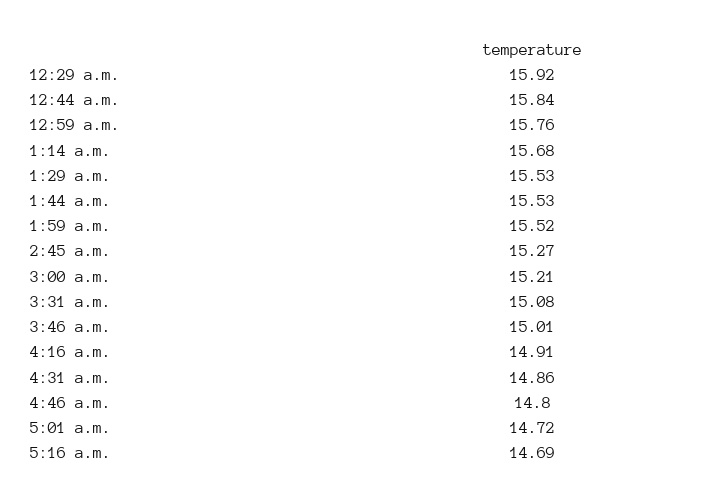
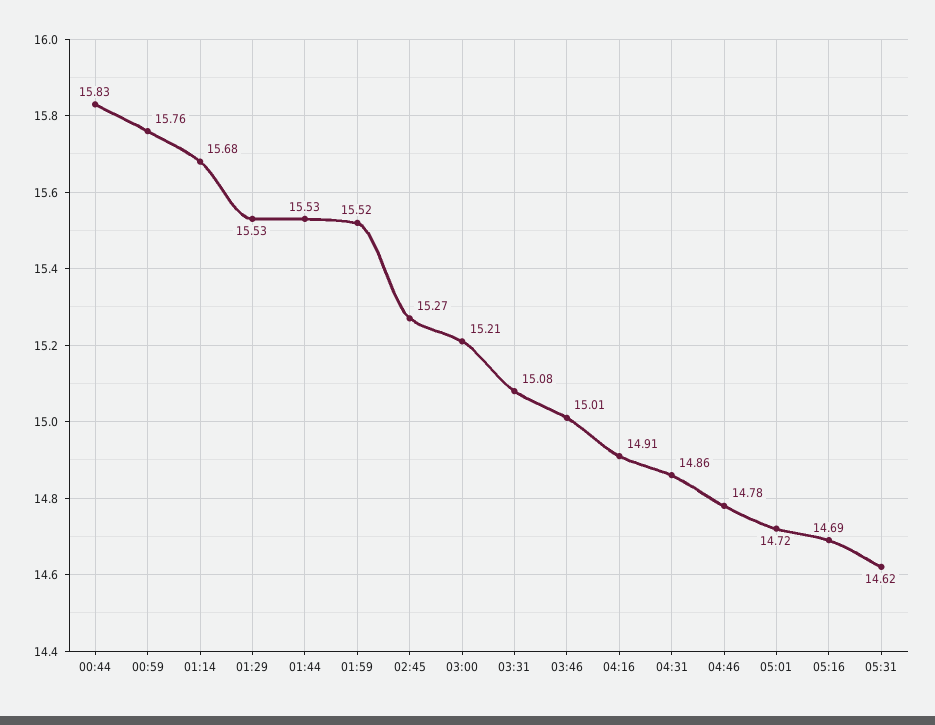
12:29 a.m.: 15.92 -> none
12:44 a.m.: 15.84 -> 15.83
4:46 a.m.: 14.8 -> 14.78
05:31: none -> 14.62

